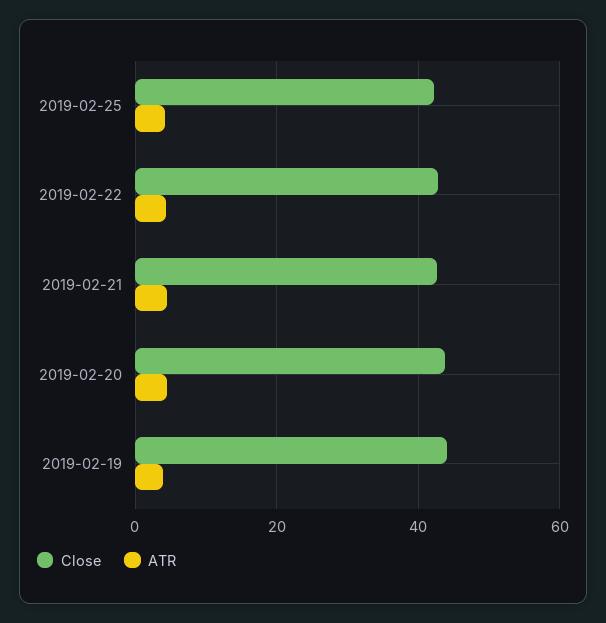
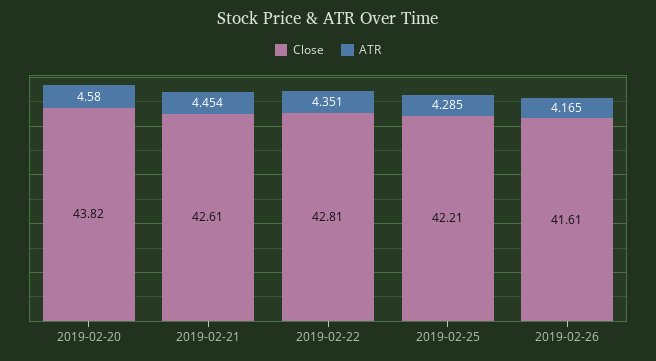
Close, 2019-02-19: 44 -> none
ATR, 2019-02-19: 4 -> none
Close, 2019-02-26: none -> 41.61
ATR, 2019-02-26: none -> 4.165

